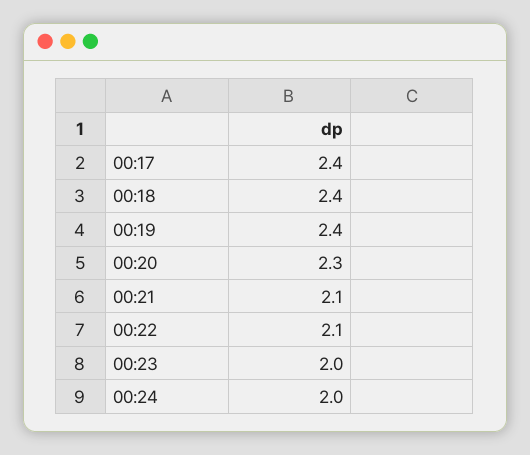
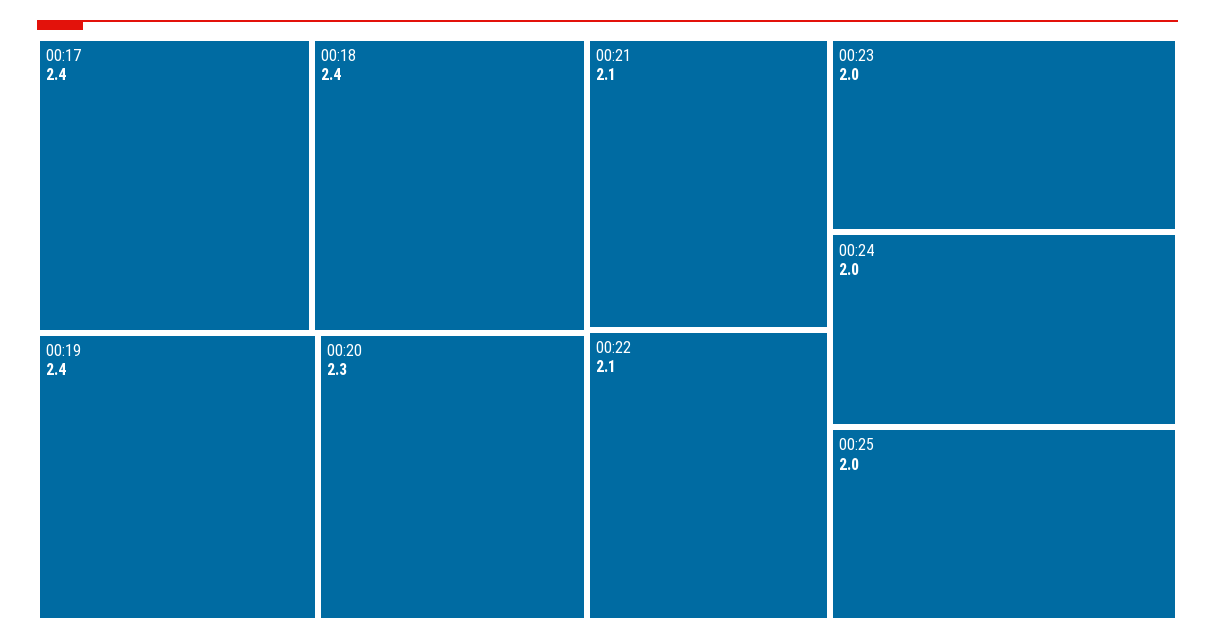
00:25: none -> 2

